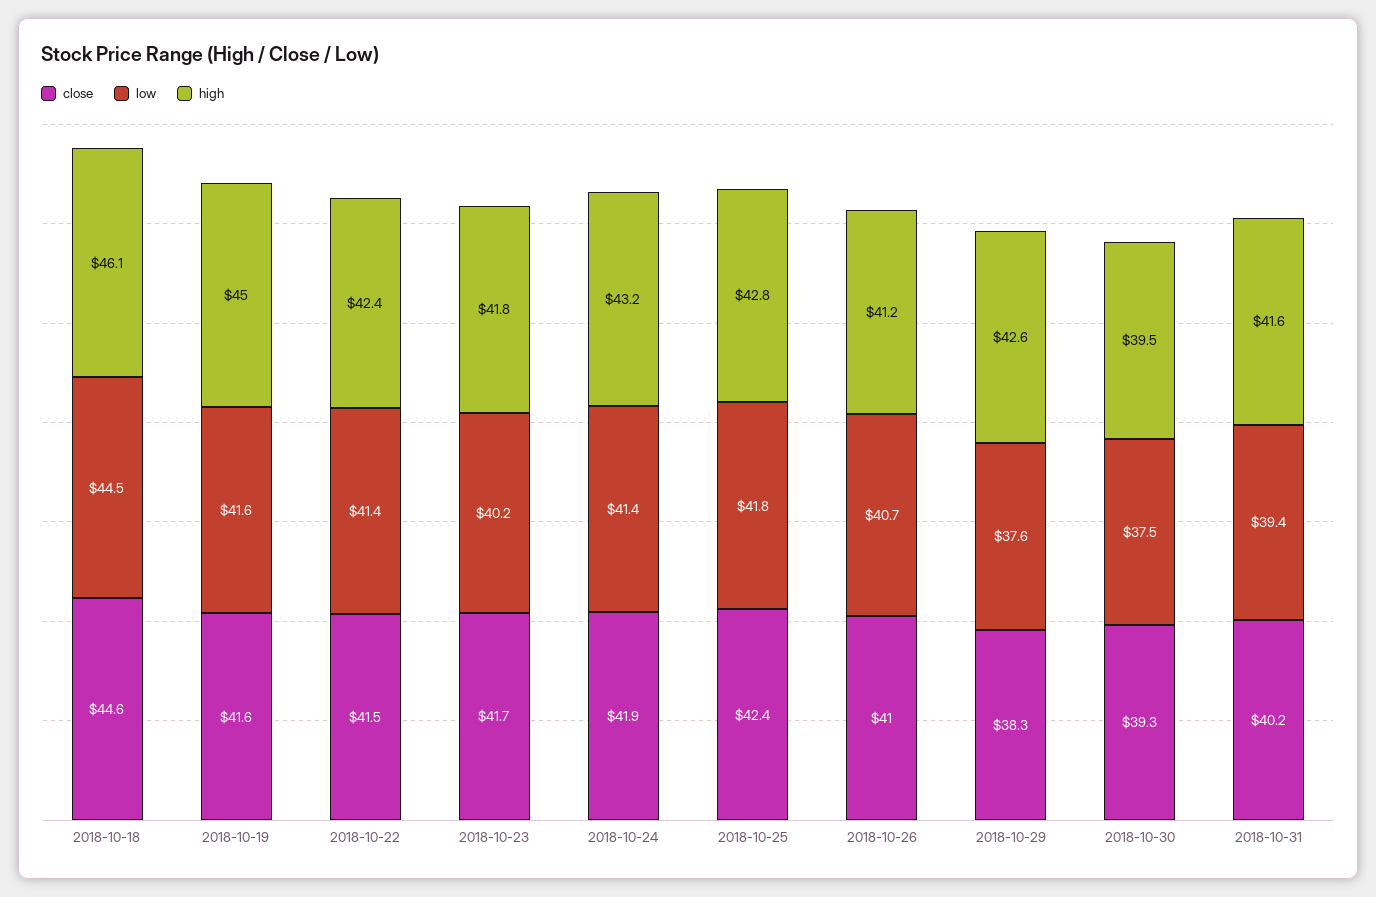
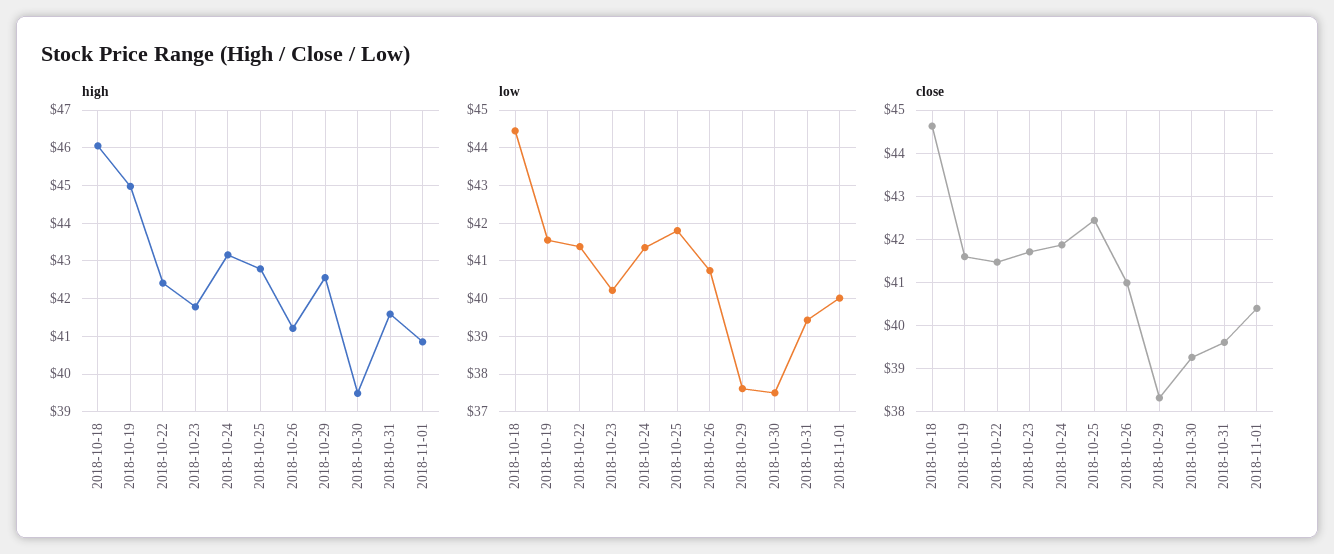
close, 2018-10-31: 40.2 -> 39.6
high, 2018-11-01: none -> 40.8
low, 2018-11-01: none -> 40
close, 2018-11-01: none -> 40.4

